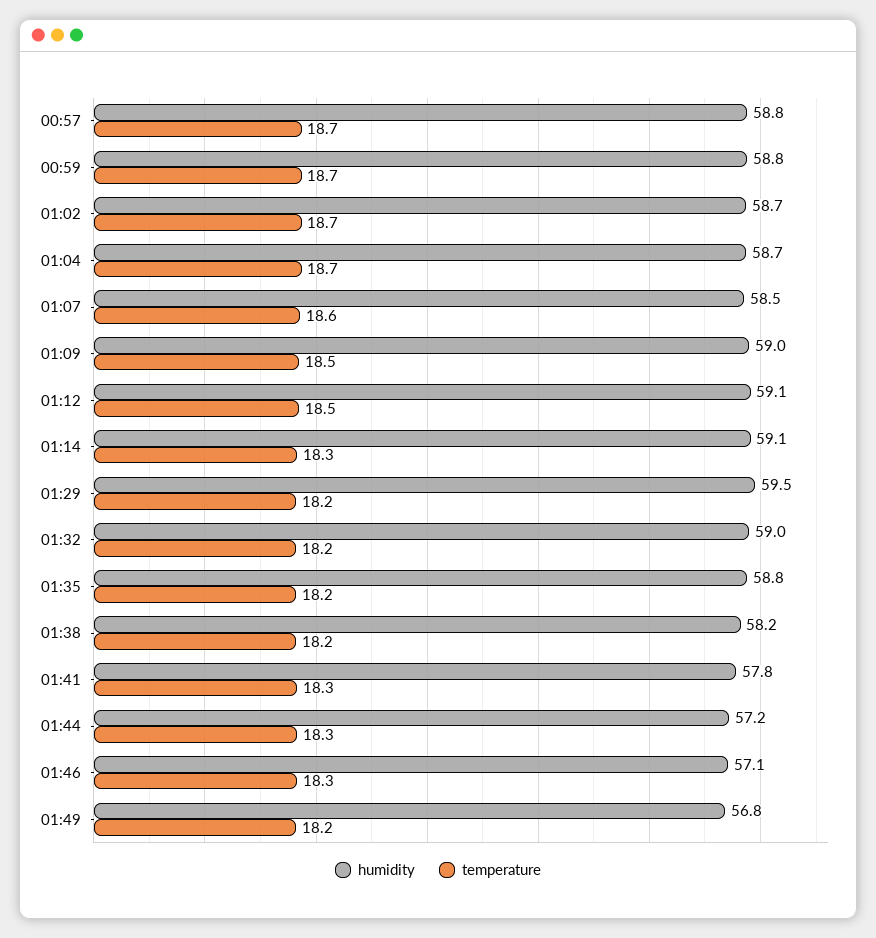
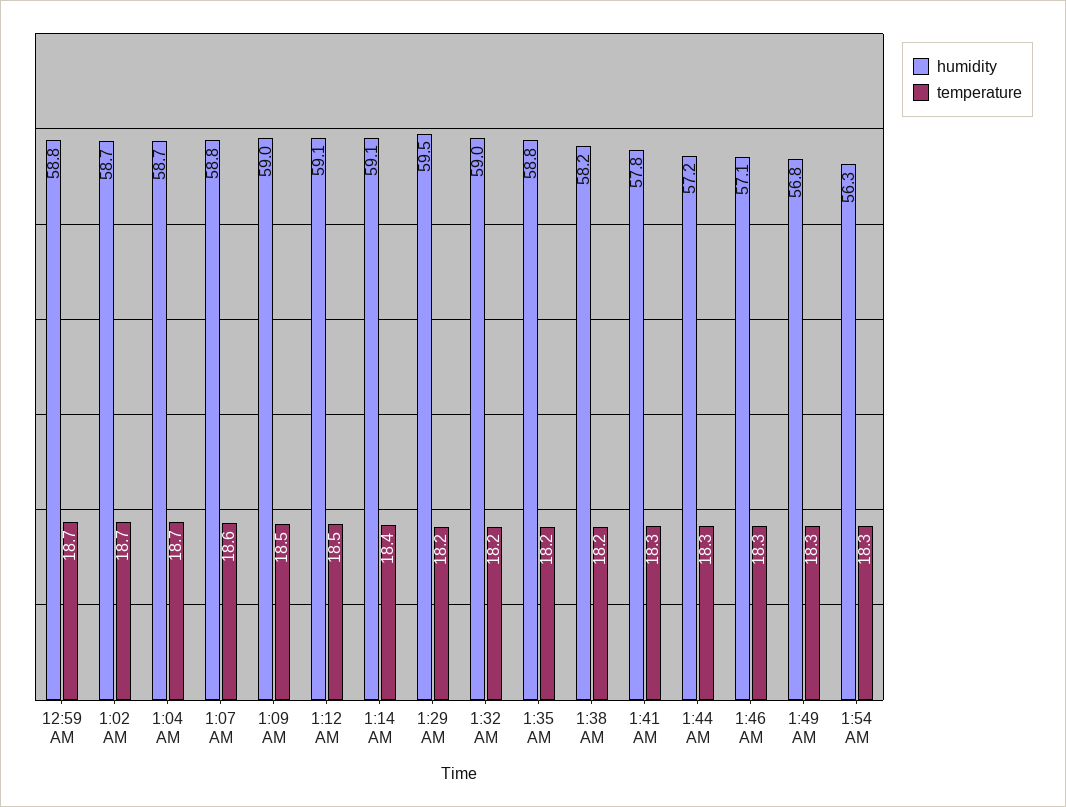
humidity, 00:57: 58.8 -> none
temperature, 00:57: 18.7 -> none
humidity, 01:07: 58.5 -> 58.8
temperature, 01:14: 18.3 -> 18.4
temperature, 01:49: 18.2 -> 18.3
humidity, 1:54 AM: none -> 56.3
temperature, 1:54 AM: none -> 18.3

